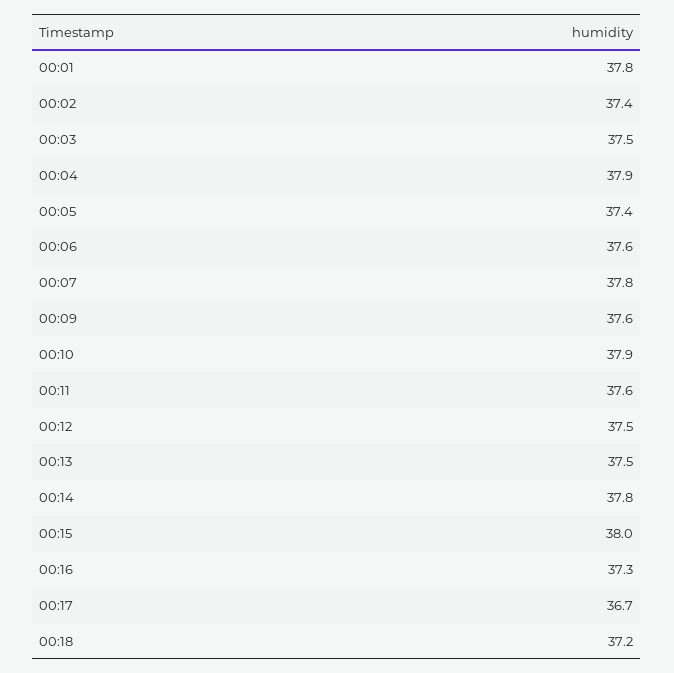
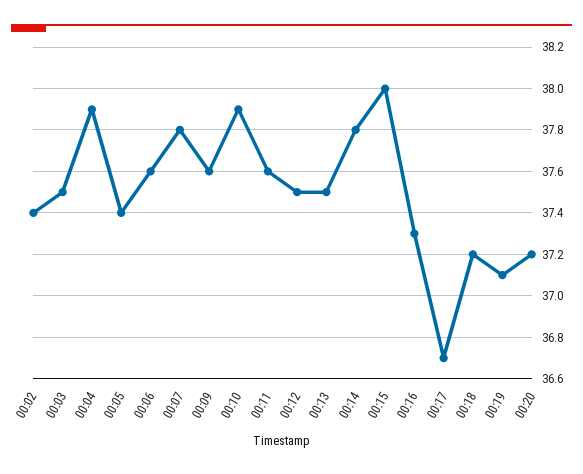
00:01: 37.8 -> none
00:19: none -> 37.1
00:20: none -> 37.2

